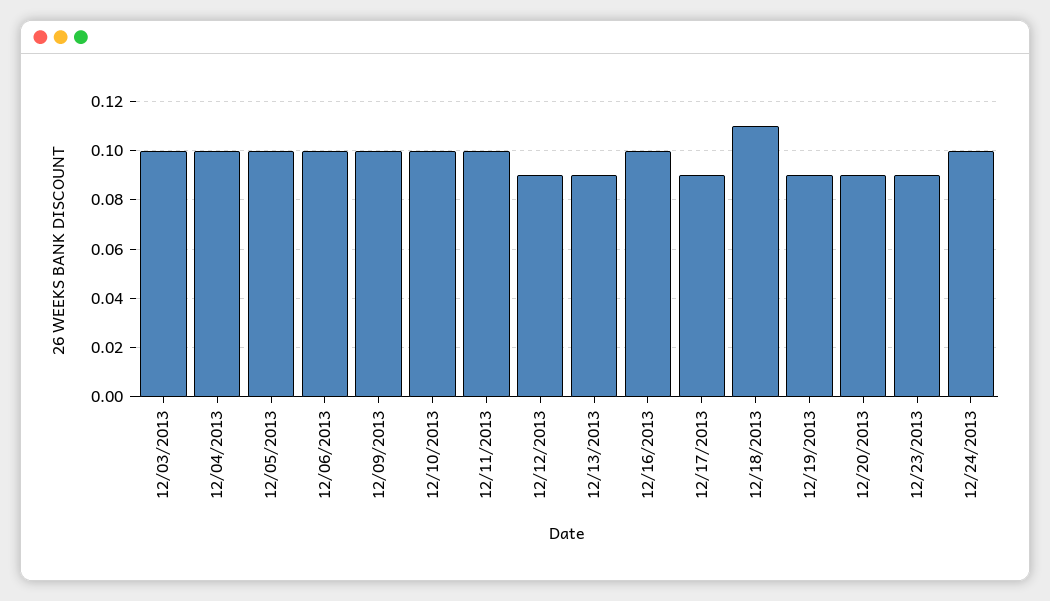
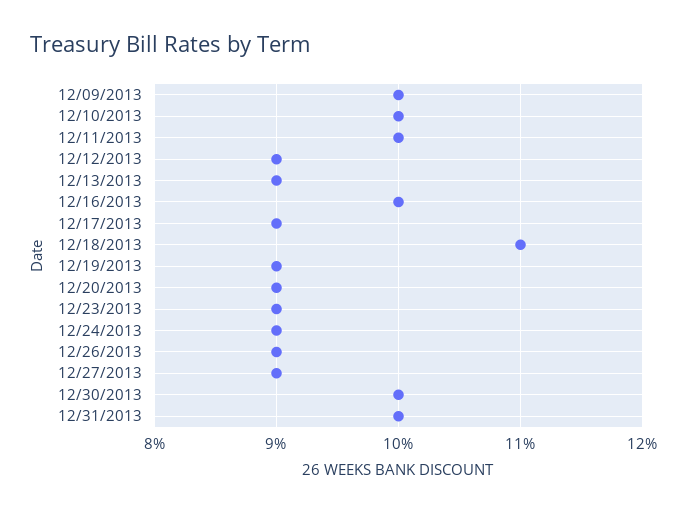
12/03/2013: 0.1 -> none
12/04/2013: 0.1 -> none
12/05/2013: 0.1 -> none
12/06/2013: 0.1 -> none
12/24/2013: 0.1 -> 0.09
12/26/2013: none -> 0.09
12/27/2013: none -> 0.09
12/30/2013: none -> 0.1
12/31/2013: none -> 0.1

